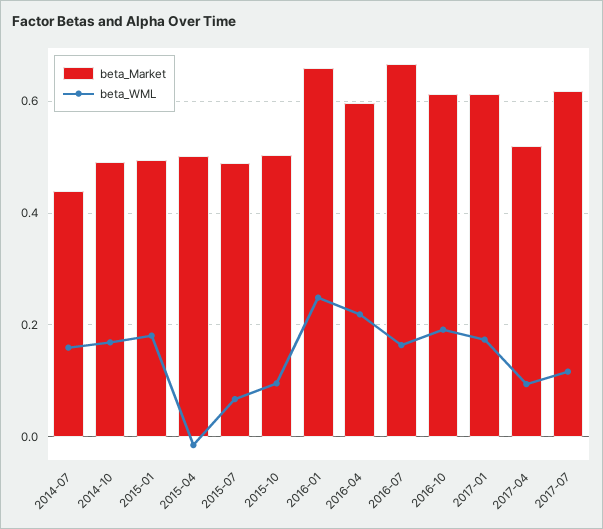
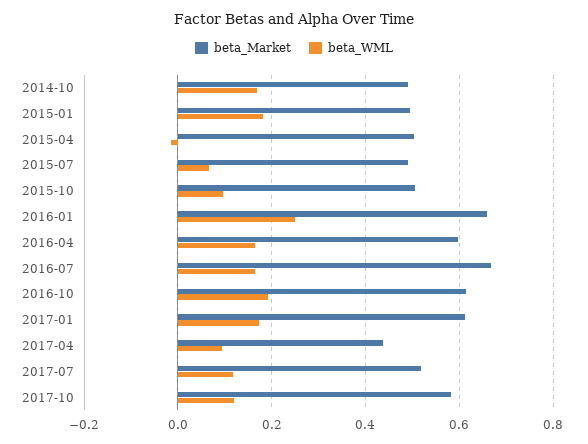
beta_Market, 2014-07: 0.44 -> none
beta_WML, 2014-07: 0.16 -> none
beta_WML, 2016-04: 0.22 -> 0.16
beta_Market, 2017-04: 0.52 -> 0.44
beta_Market, 2017-07: 0.62 -> 0.52
beta_Market, 2017-10: none -> 0.58
beta_WML, 2017-10: none -> 0.12

